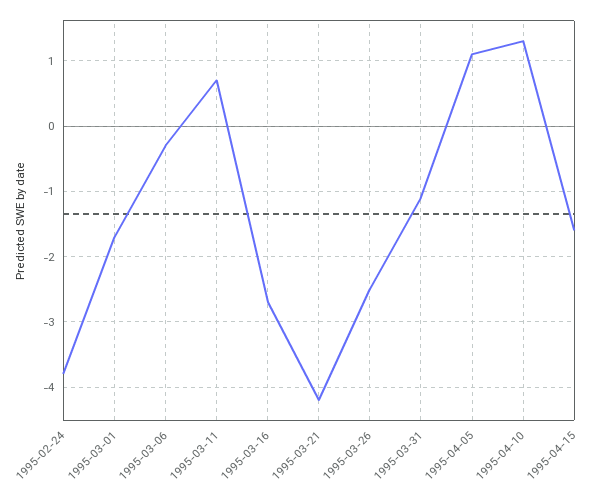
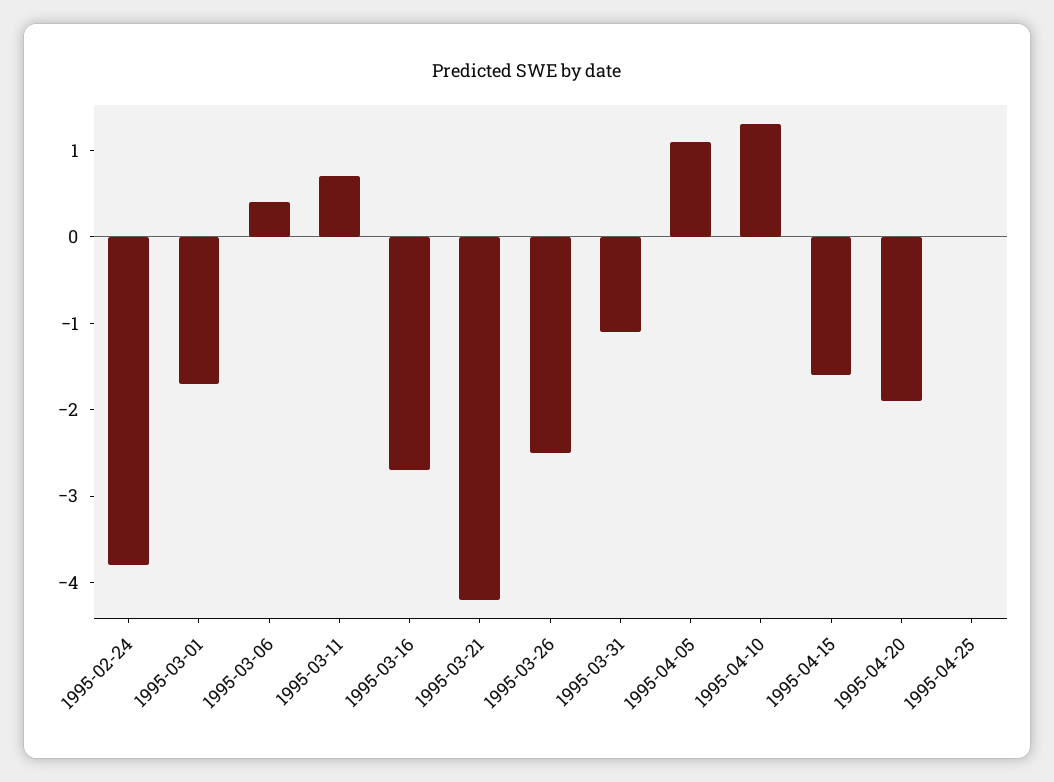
1995-03-06: -0.3 -> 0.4
1995-04-20: none -> -1.9
1995-04-25: none -> 0

